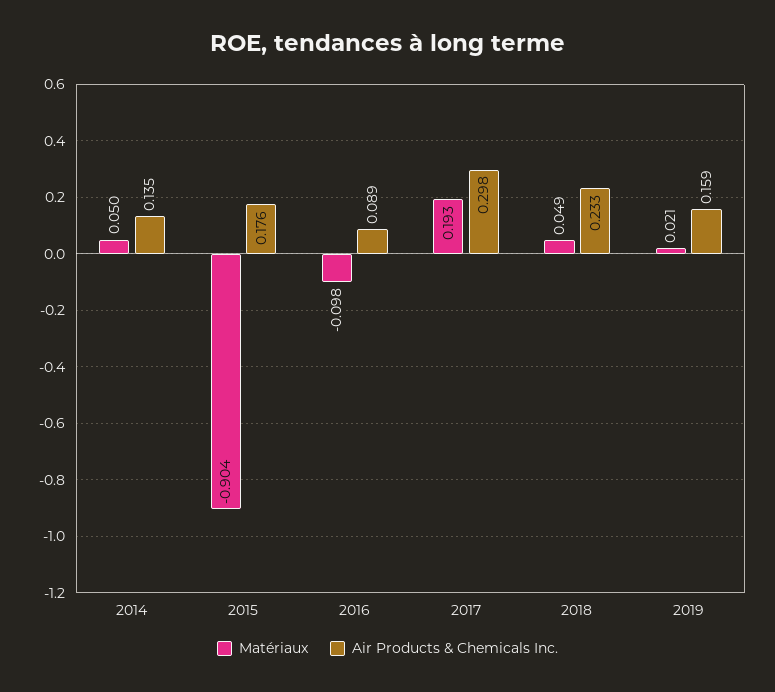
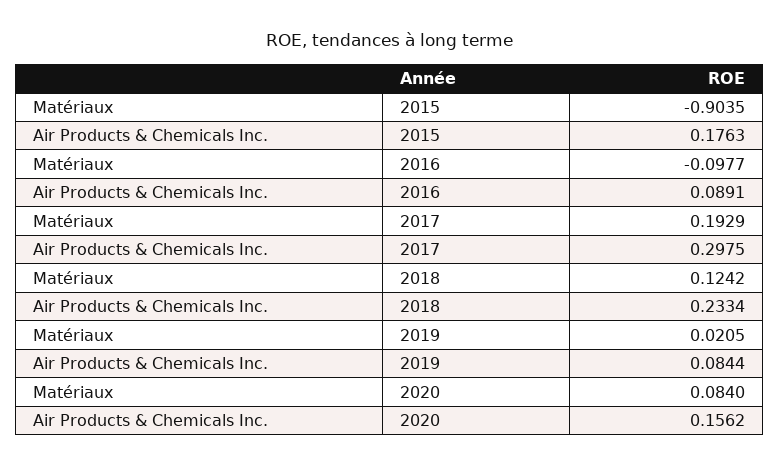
Matériaux, 2014: 0.05 -> none
Air Products & Chemicals Inc., 2014: 0.135 -> none
Matériaux, 2018: 0.049 -> 0.1242
Air Products & Chemicals Inc., 2019: 0.159 -> 0.0844
Matériaux, 2020: none -> 0.084
Air Products & Chemicals Inc., 2020: none -> 0.1562

